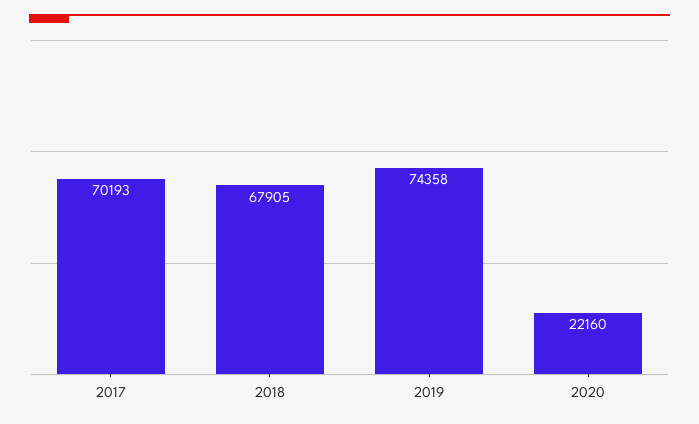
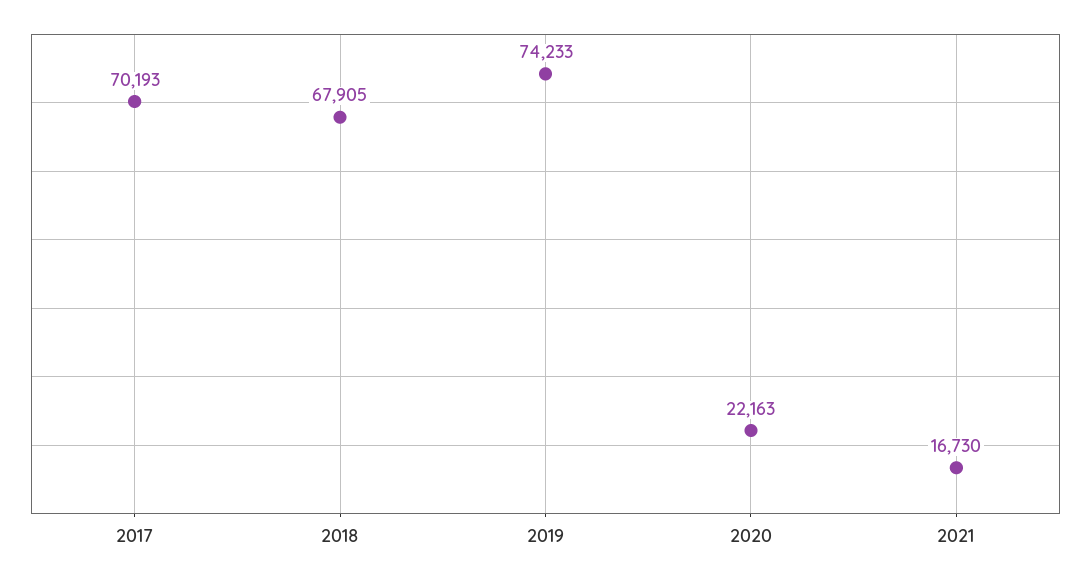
2019: 74358 -> 74233
2020: 22160 -> 22163
2021: none -> 16730

